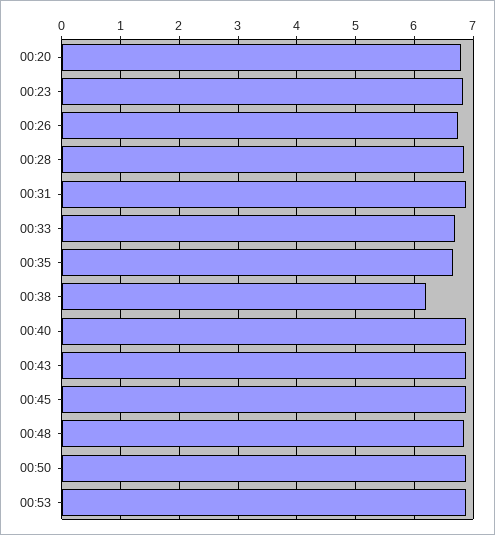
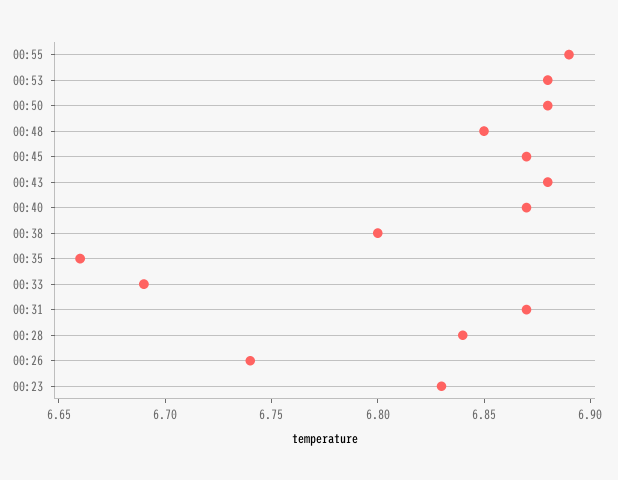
00:20: 6.8 -> none
00:38: 6.2 -> 6.8
00:55: none -> 6.89

